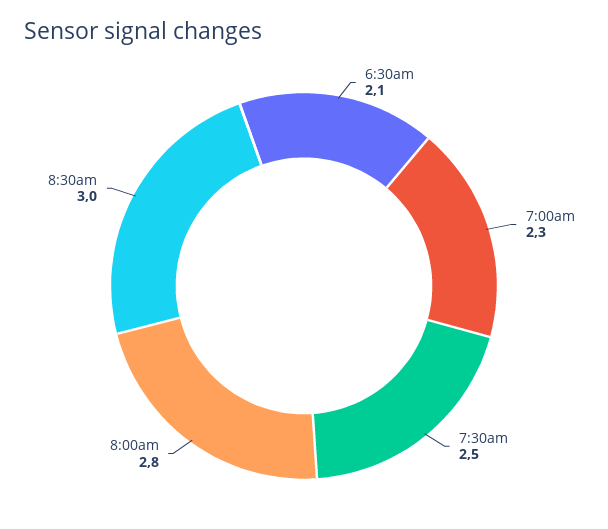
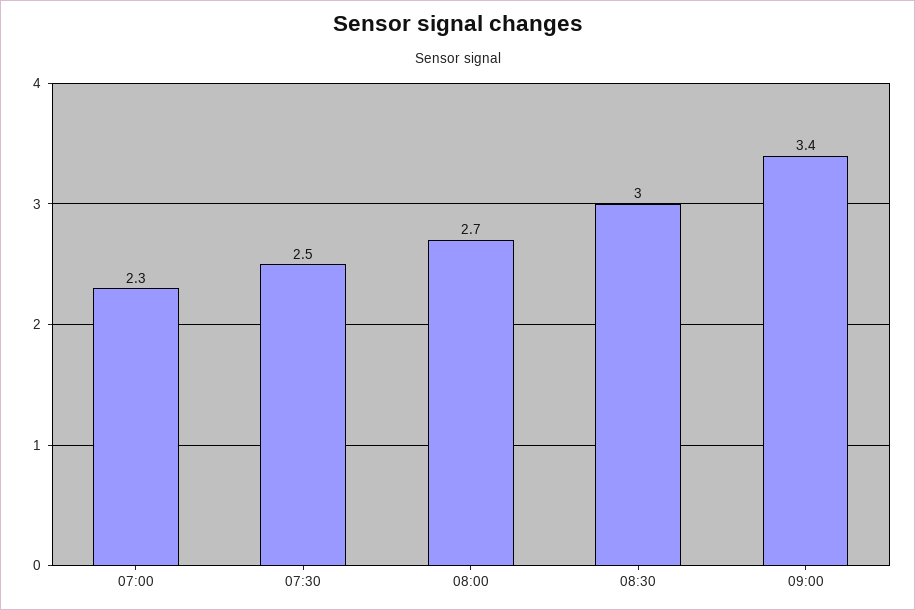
6:30am: 2.1 -> none
8:00am: 2.8 -> 2.7
09:00: none -> 3.4

